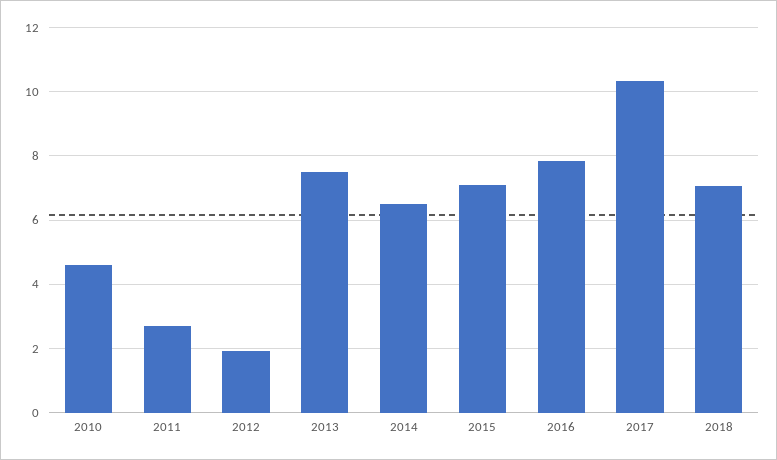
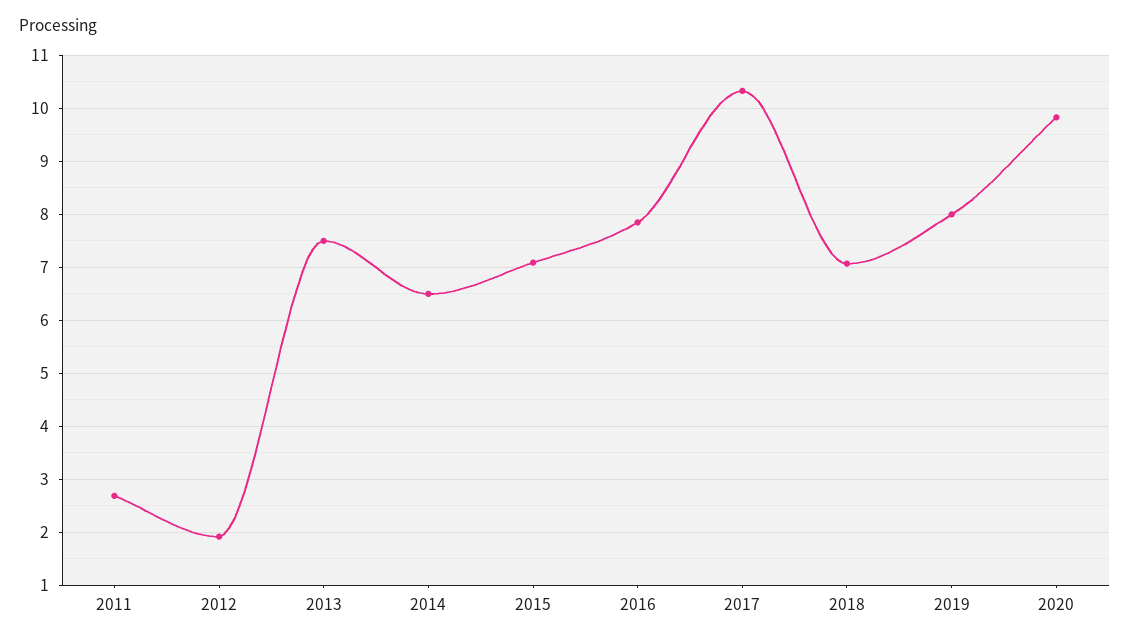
2010: 4.6 -> none
2019: none -> 8
2020: none -> 9.8

